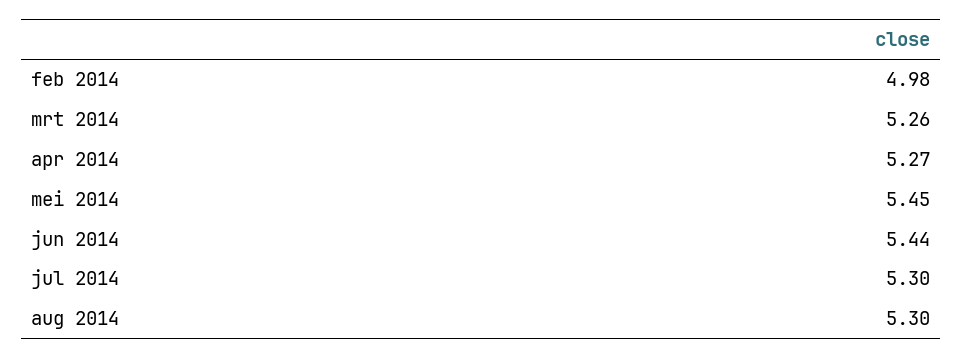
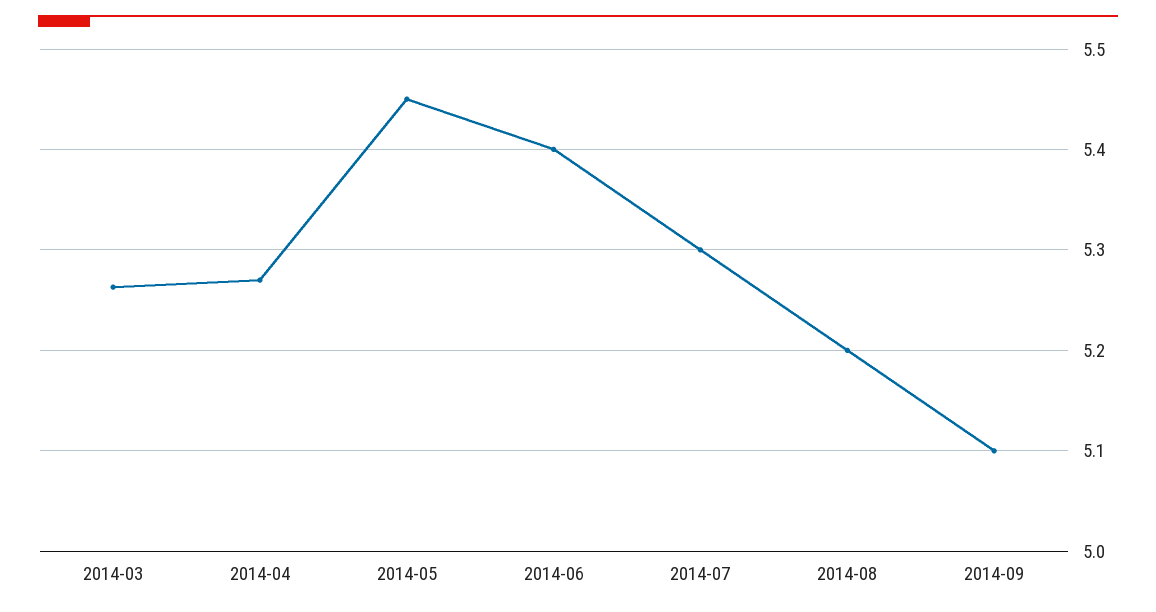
feb 2014: 4.98 -> none
jun 2014: 5.44 -> 5.4
aug 2014: 5.3 -> 5.2
2014-09: none -> 5.1

